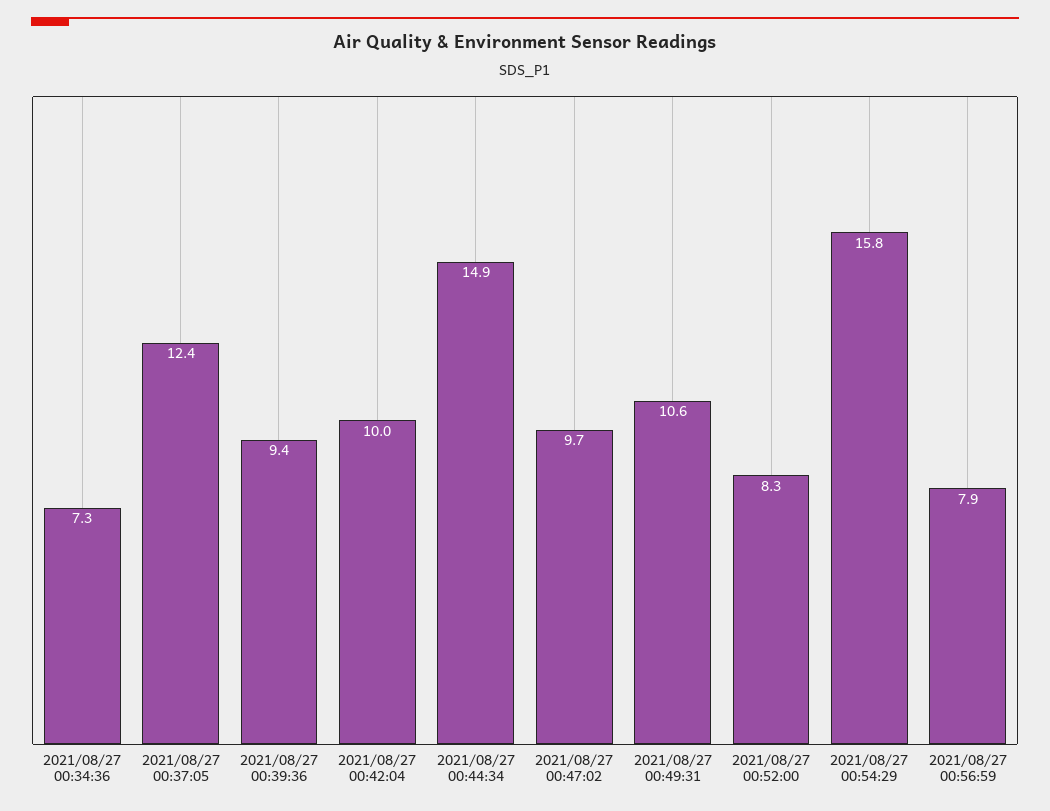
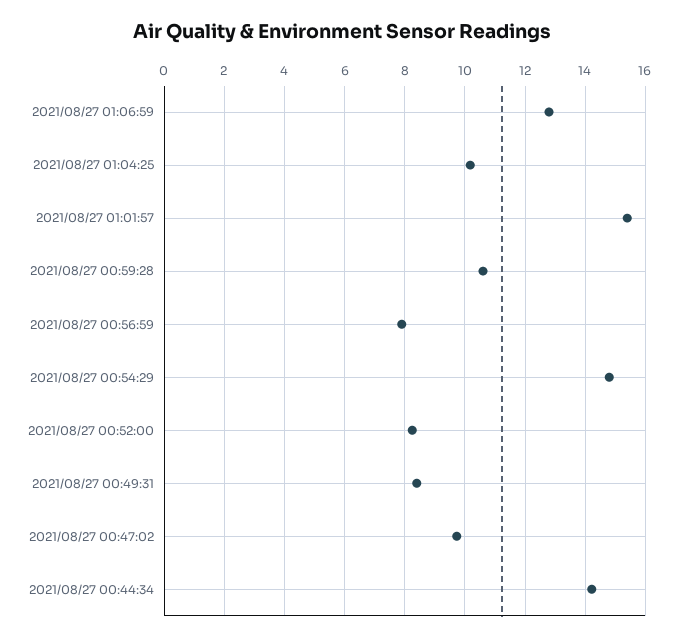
2021/08/27 00:34:36: 7.3 -> none
2021/08/27 00:37:05: 12.4 -> none
2021/08/27 00:39:36: 9.4 -> none
2021/08/27 00:42:04: 10 -> none
2021/08/27 00:44:34: 14.9 -> 14.2
2021/08/27 00:49:31: 10.6 -> 8.4
2021/08/27 00:54:29: 15.8 -> 14.8
2021/08/27 01:06:59: none -> 12.8
2021/08/27 01:04:25: none -> 10.2
2021/08/27 01:01:57: none -> 15.4
2021/08/27 00:59:28: none -> 10.6

